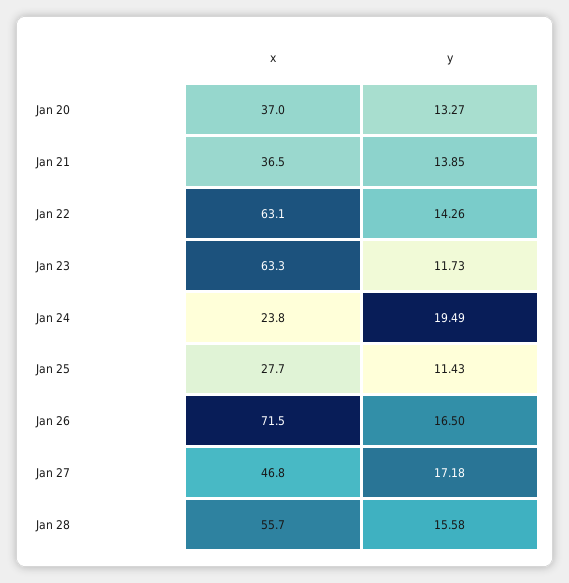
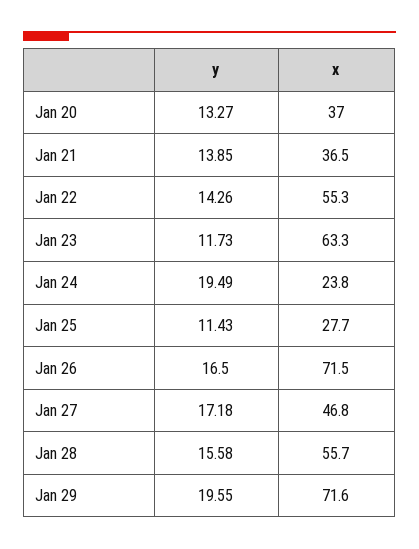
x, Jan 22: 63.1 -> 55.3
y, Jan 29: none -> 19.55
x, Jan 29: none -> 71.6

